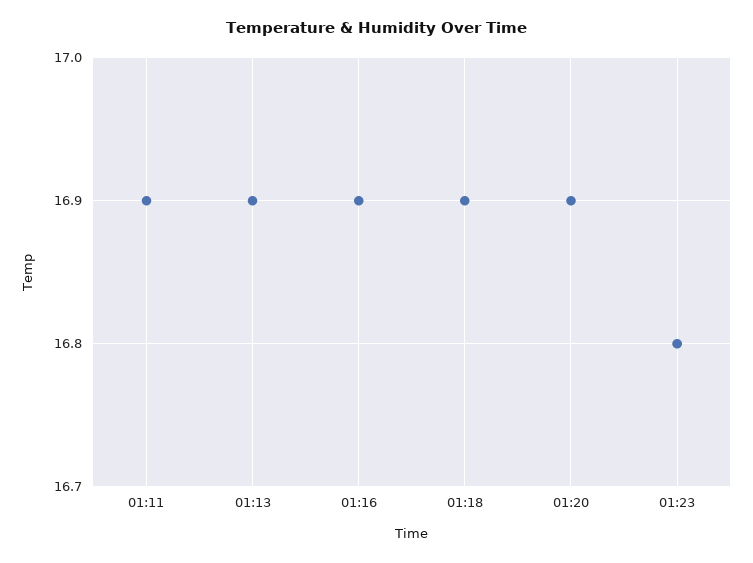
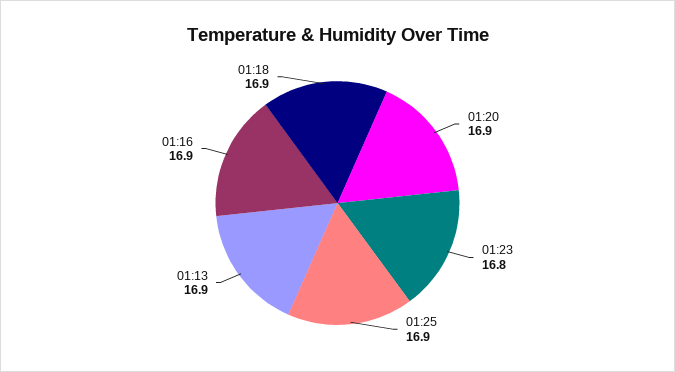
01:11: 16.9 -> none
01:25: none -> 16.9

